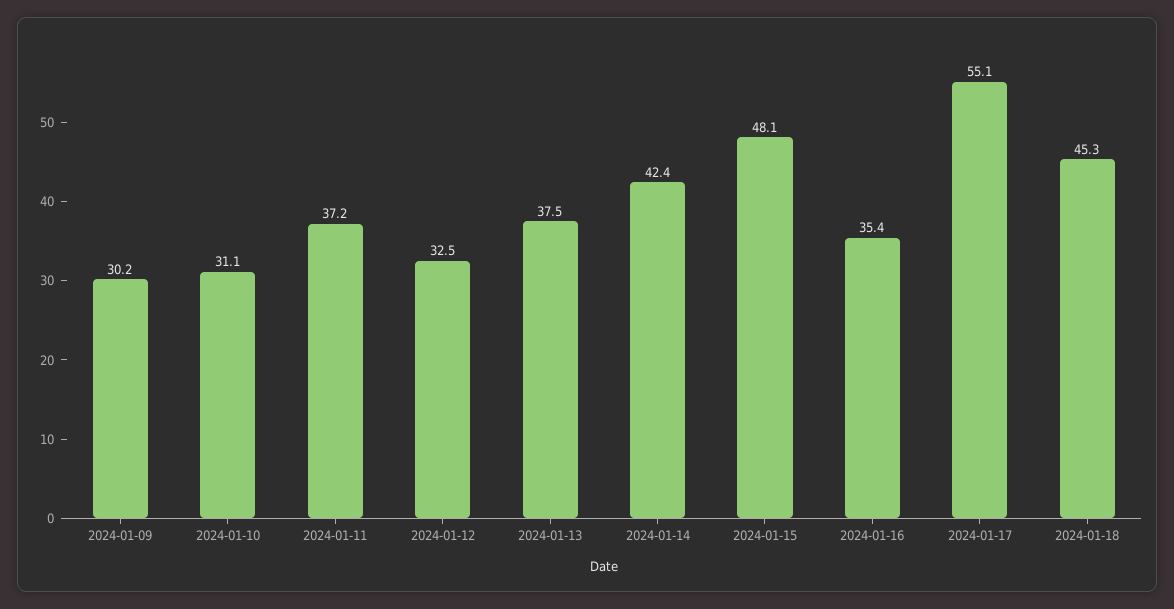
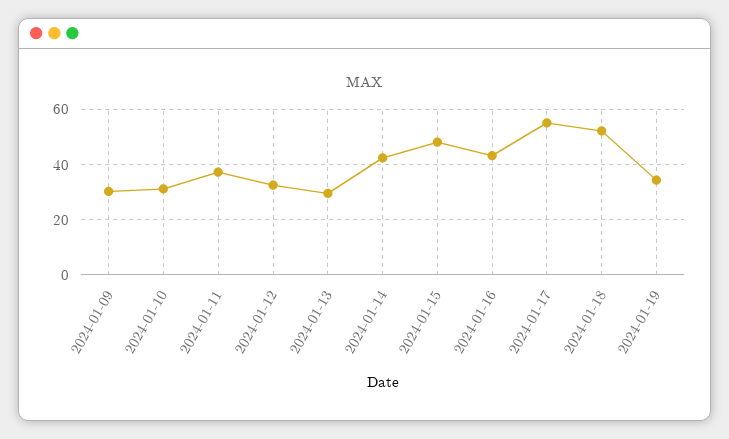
2024-01-13: 37.5 -> 30
2024-01-16: 35.4 -> 42.5
2024-01-18: 45.3 -> 52.5
2024-01-19: none -> 35

